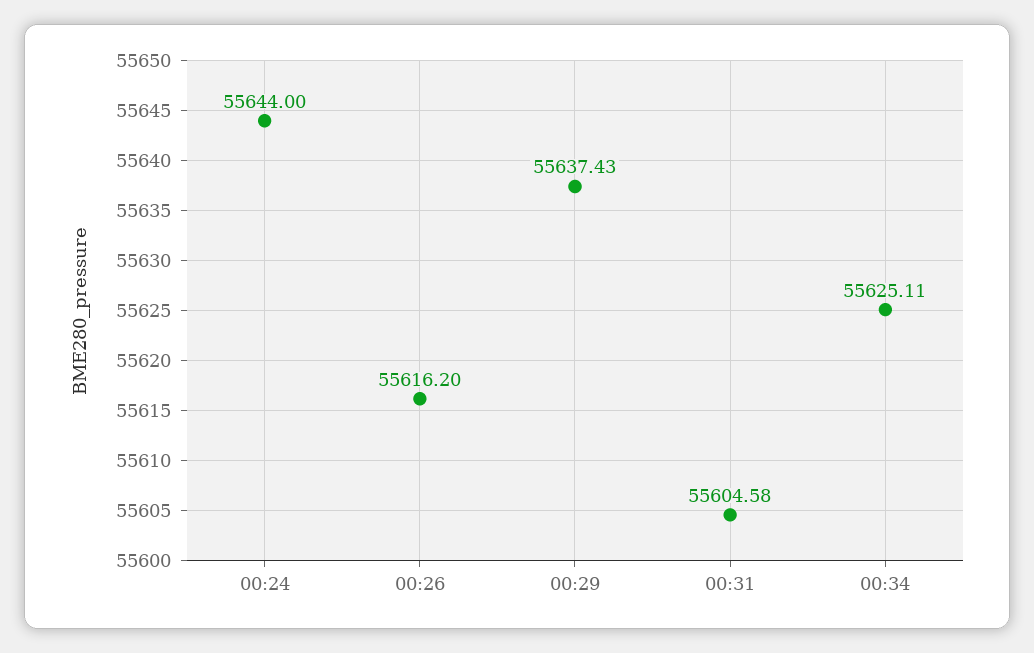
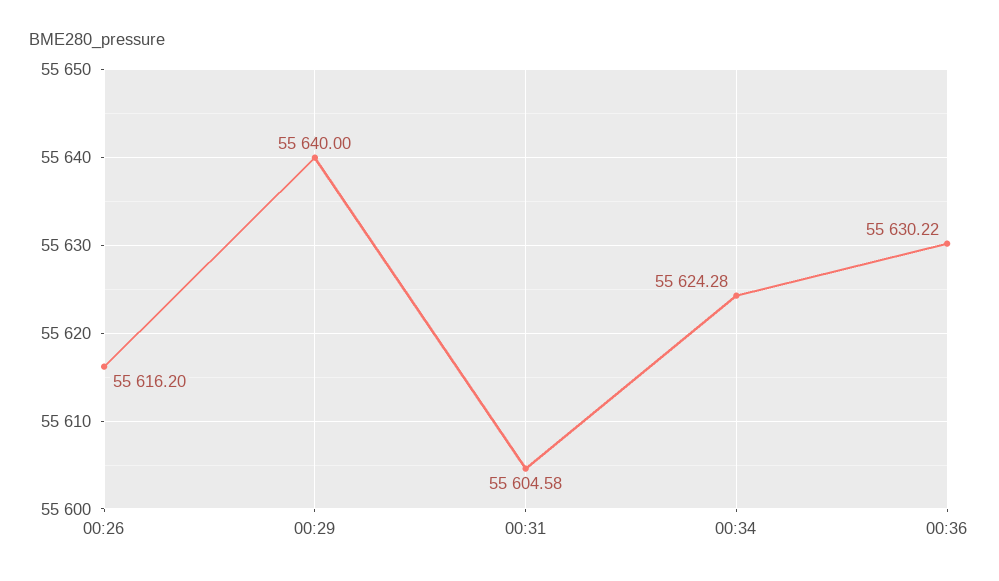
00:24: 55644 -> none
00:29: 55637.43 -> 55640
00:34: 55625.11 -> 55624.28
00:36: none -> 55630.22

